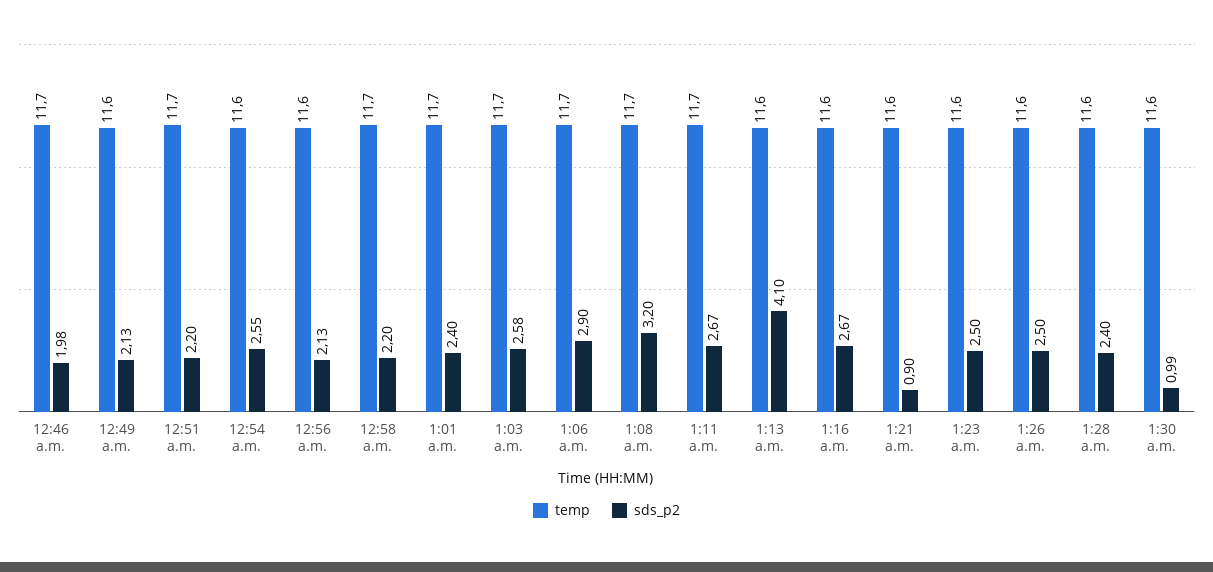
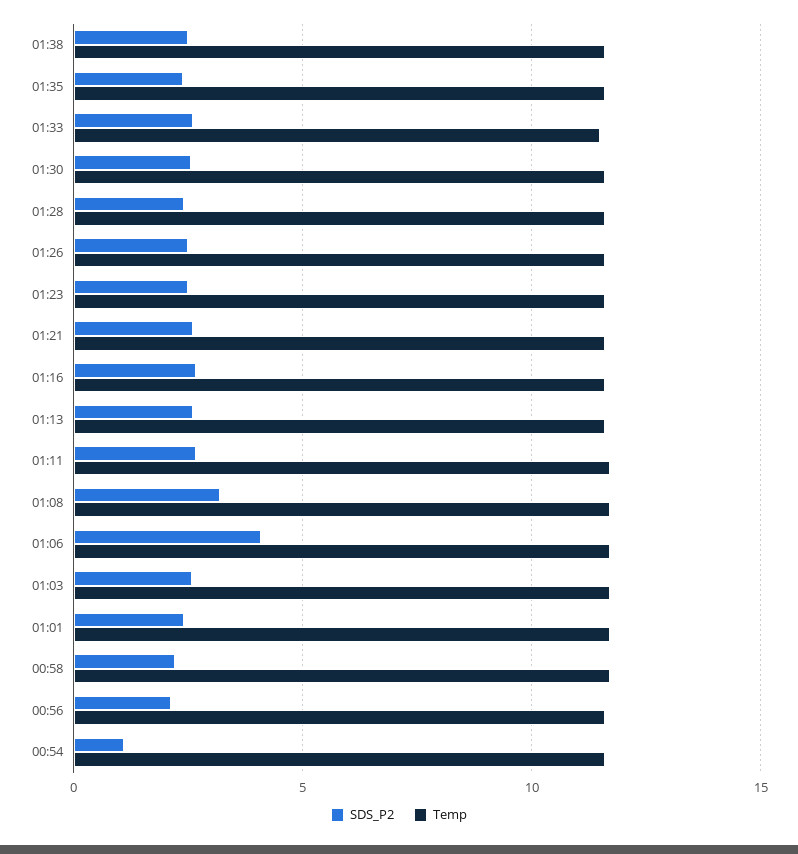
temp, 12:46 a.m.: 11.7 -> none
sds_p2, 12:46 a.m.: 1.98 -> none
temp, 12:49 a.m.: 11.6 -> none
sds_p2, 12:49 a.m.: 2.13 -> none
temp, 12:51 a.m.: 11.7 -> none
sds_p2, 12:51 a.m.: 2.2 -> none
sds_p2, 12:54 a.m.: 2.55 -> 1
sds_p2, 1:06 a.m.: 2.9 -> 4
sds_p2, 1:13 a.m.: 4.1 -> 2.5
sds_p2, 1:21 a.m.: 0.9 -> 2.5
sds_p2, 1:30 a.m.: 0.99 -> 2.5
sds_p2, 01:38: none -> 2.5
temp, 01:38: none -> 11.5
sds_p2, 01:35: none -> 2.5
temp, 01:35: none -> 11.5
sds_p2, 01:33: none -> 2.5
temp, 01:33: none -> 11.5

